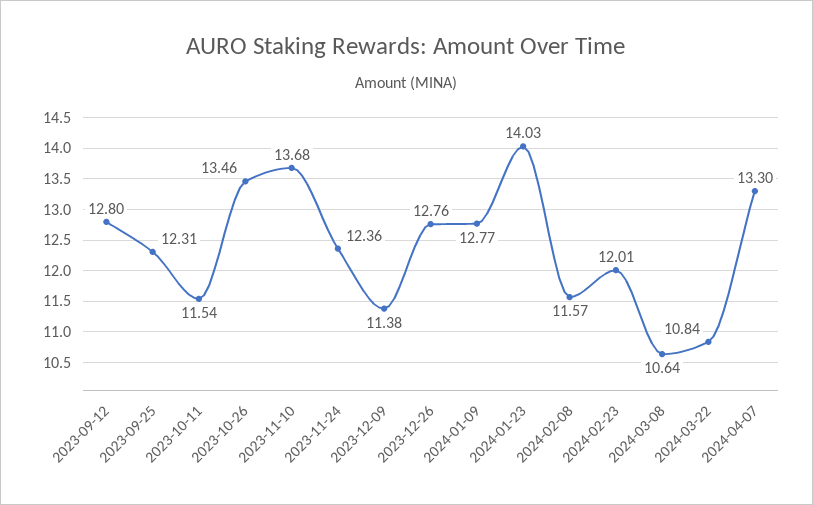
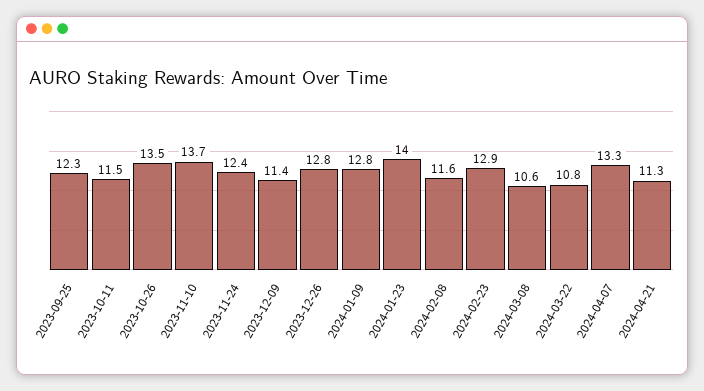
2023-09-12: 12.8 -> none
2024-02-23: 12.01 -> 12.9
2024-04-21: none -> 11.3

